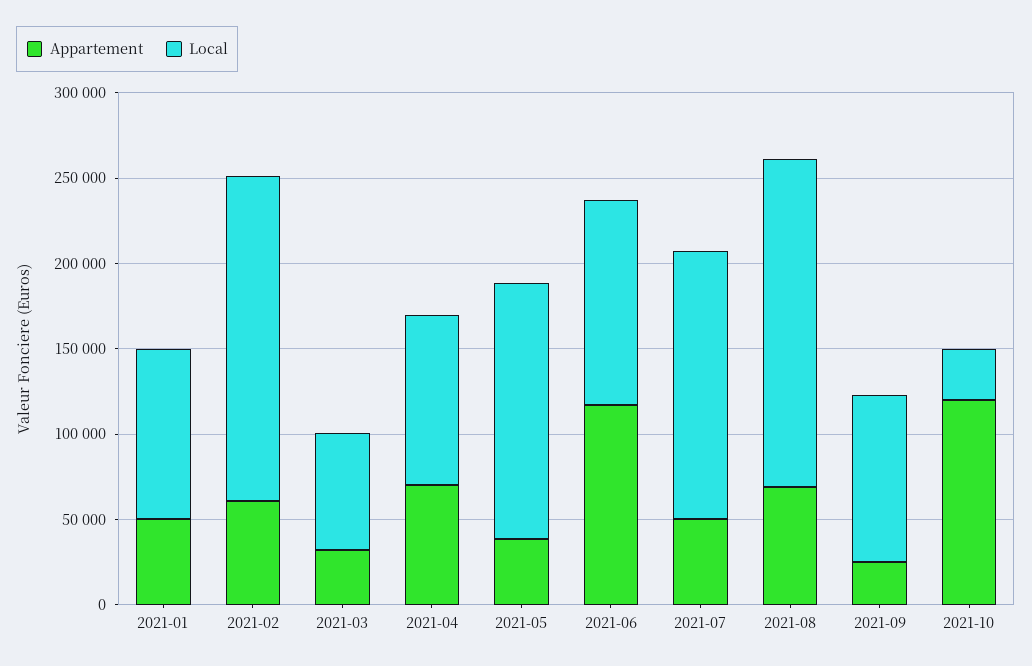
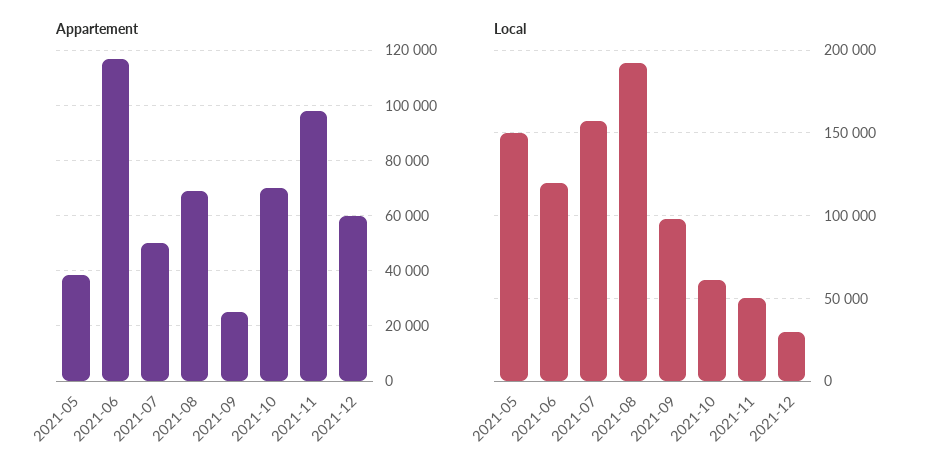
Appartement, 2021-01: 50000 -> none
Local, 2021-01: 100000 -> none
Appartement, 2021-02: 60000 -> none
Local, 2021-02: 190000 -> none
Appartement, 2021-03: 30000 -> none
Local, 2021-03: 70000 -> none
Appartement, 2021-04: 70000 -> none
Local, 2021-04: 100000 -> none
Appartement, 2021-10: 120000 -> 70000
Local, 2021-10: 30000 -> 60000
Appartement, 2021-11: none -> 97500
Appartement, 2021-12: none -> 60000
Local, 2021-11: none -> 50000
Local, 2021-12: none -> 30000

